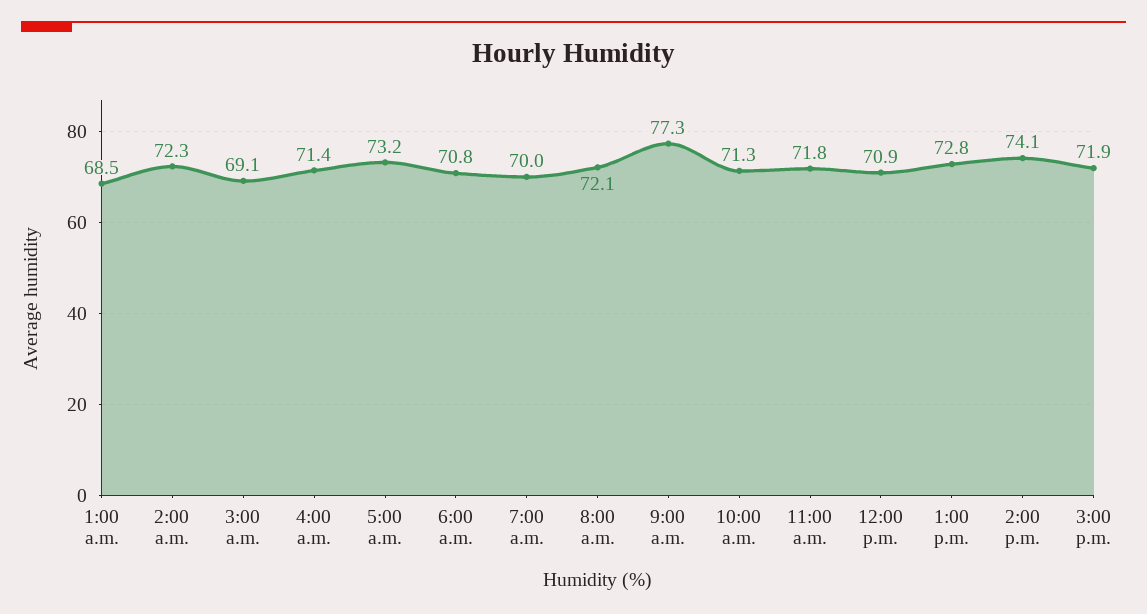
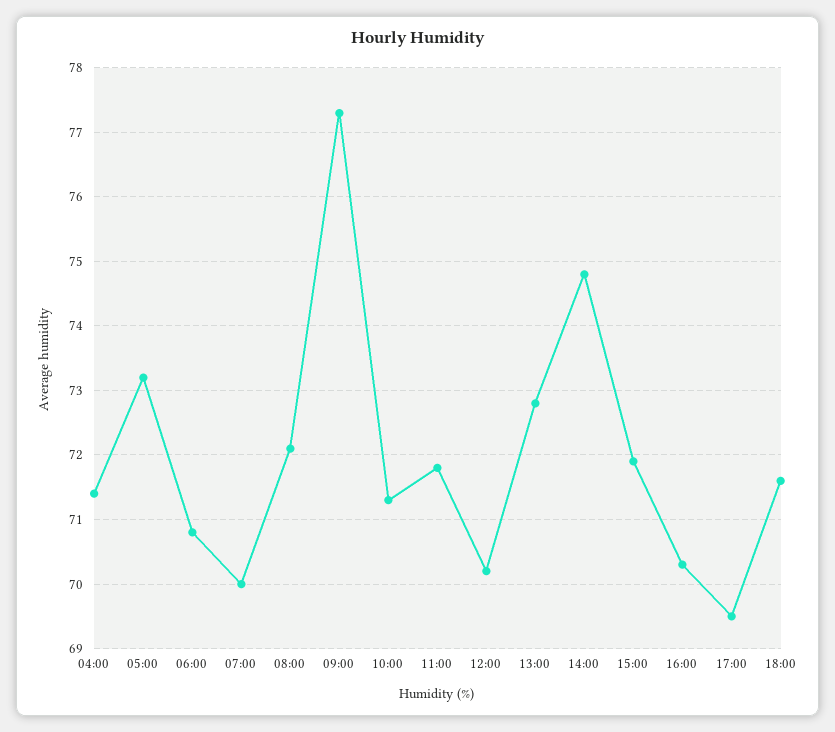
1:00 a.m.: 68.5 -> none
2:00 a.m.: 72.3 -> none
3:00 a.m.: 69.1 -> none
12:00 p.m.: 70.9 -> 70.2
2:00 p.m.: 74.1 -> 74.8
16:00: none -> 70.3
17:00: none -> 69.5
18:00: none -> 71.6

